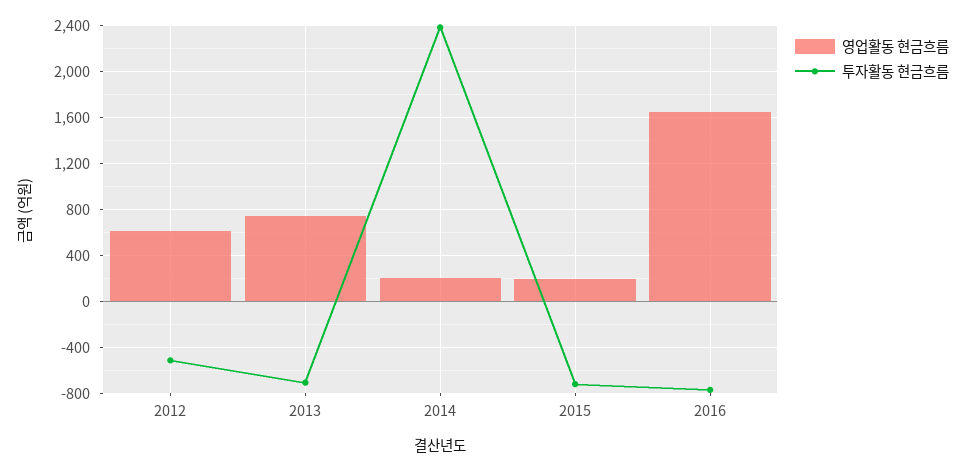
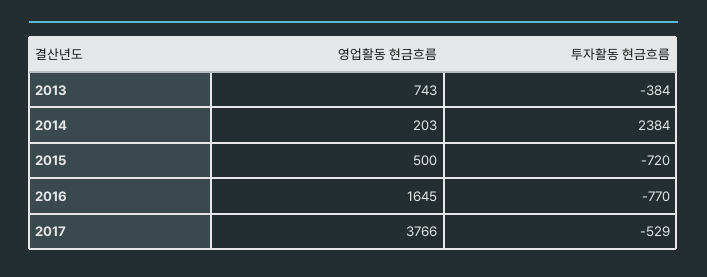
영업활동 현금흐름, 2012: 600 -> none
투자활동 현금흐름, 2012: -500 -> none
투자활동 현금흐름, 2013: -700 -> -384
영업활동 현금흐름, 2015: 200 -> 500
영업활동 현금흐름, 2017: none -> 3766
투자활동 현금흐름, 2017: none -> -529

